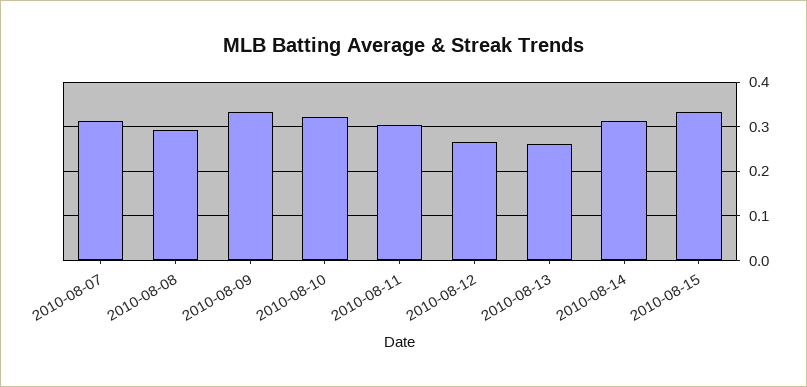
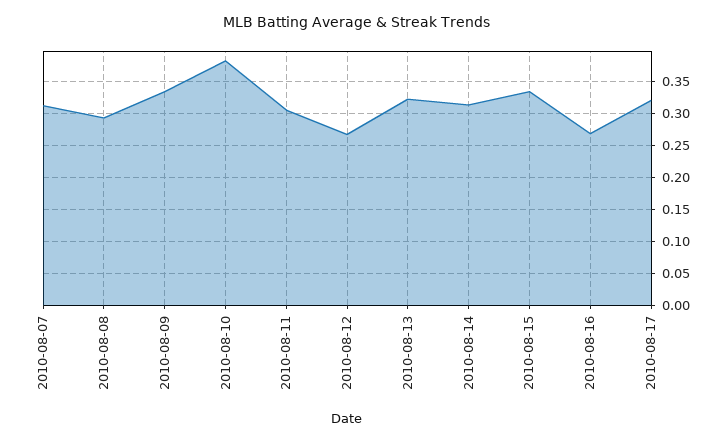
2010-08-10: 0.32 -> 0.38
2010-08-13: 0.26 -> 0.32
2010-08-16: none -> 0.27
2010-08-17: none -> 0.32

